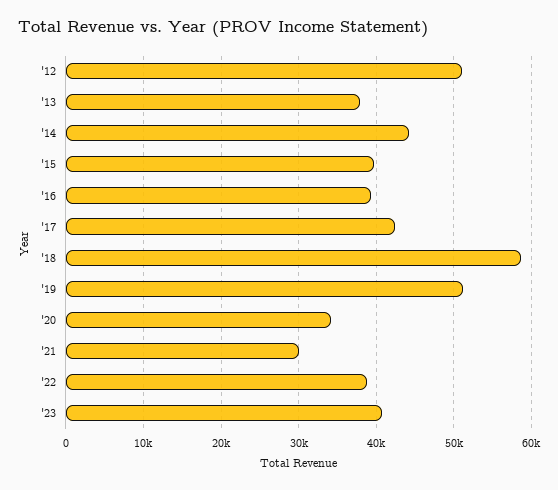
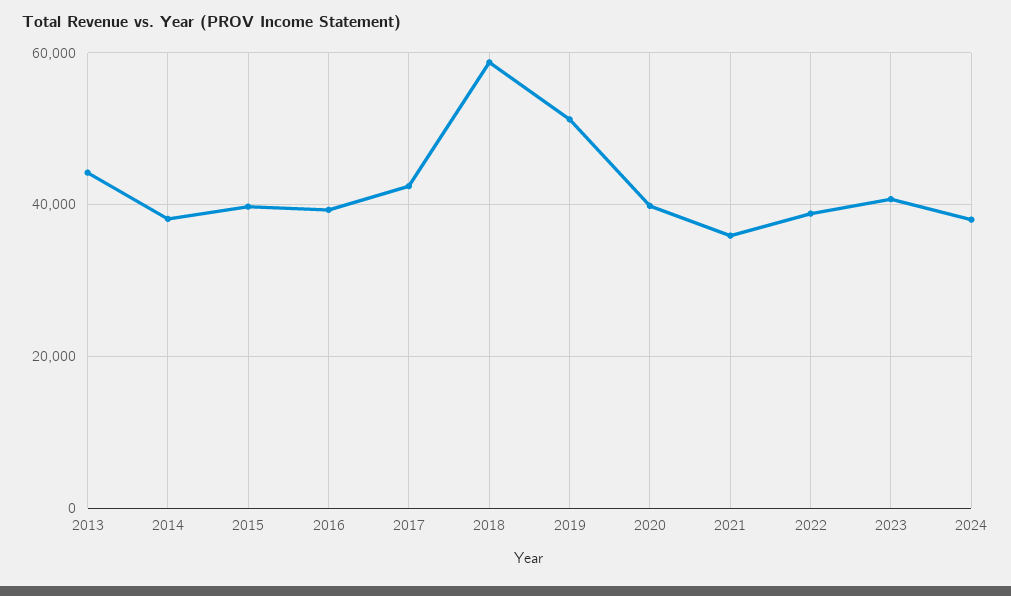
'12: 51000 -> none
'13: 38000 -> 44000
'14: 44000 -> 38000
'20: 34000 -> 40000
'21: 30000 -> 36000
2024: none -> 38000

